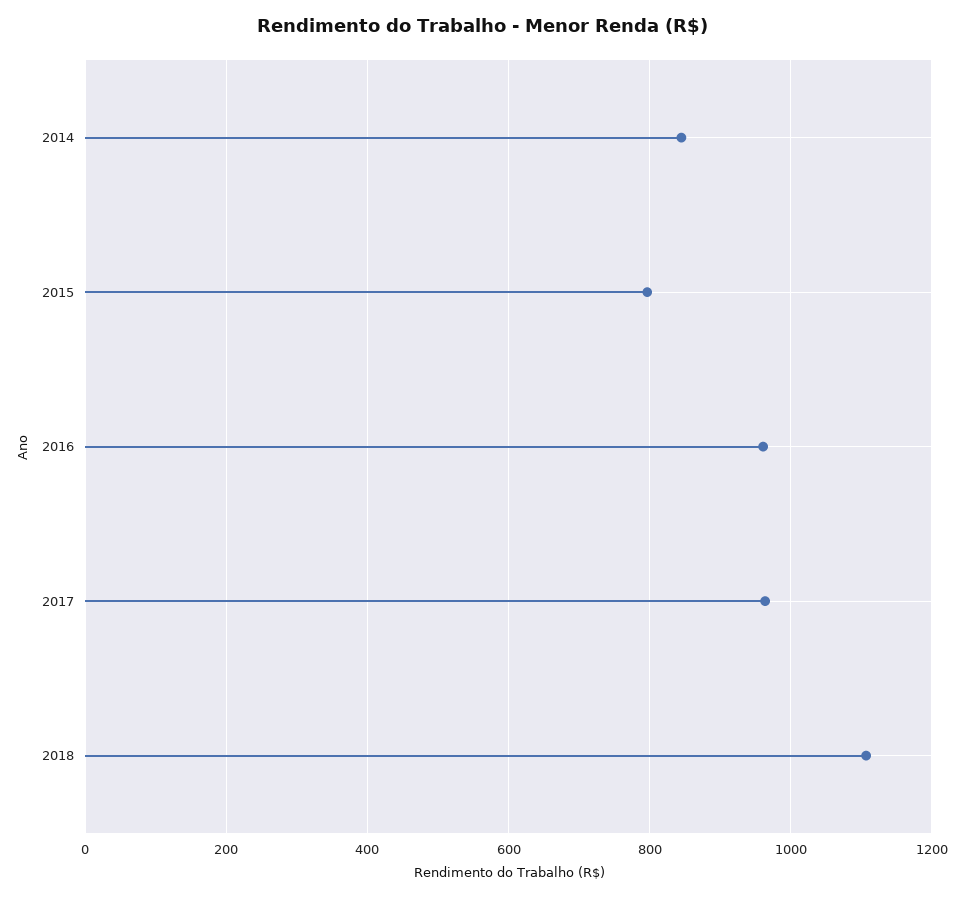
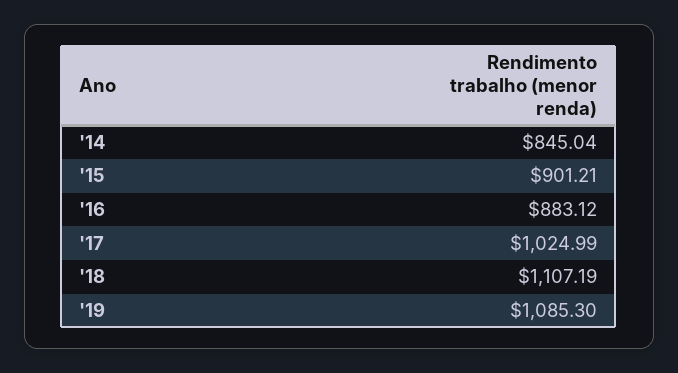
2015: 800 -> 901.21
2016: 960 -> 883.12
2017: 960 -> 1024.99
'19: none -> 1085.3

